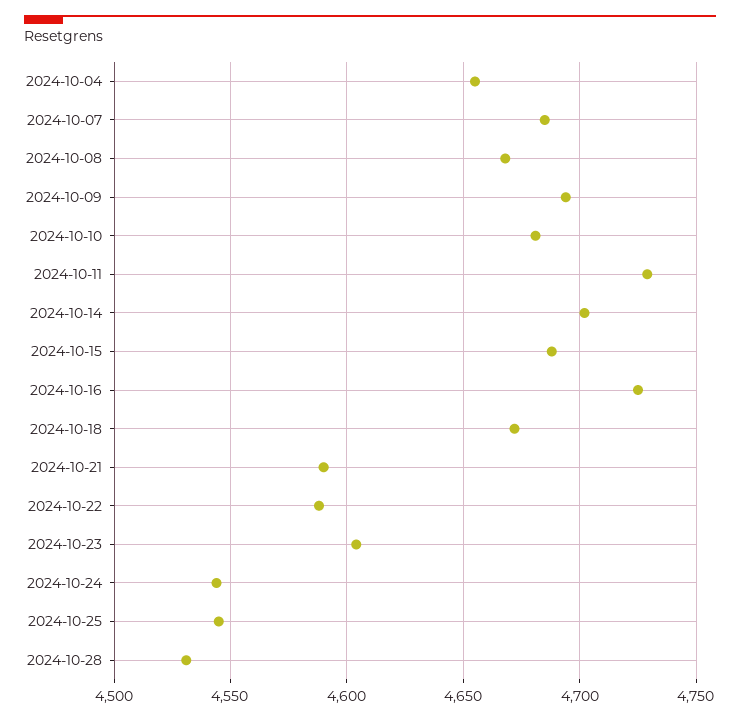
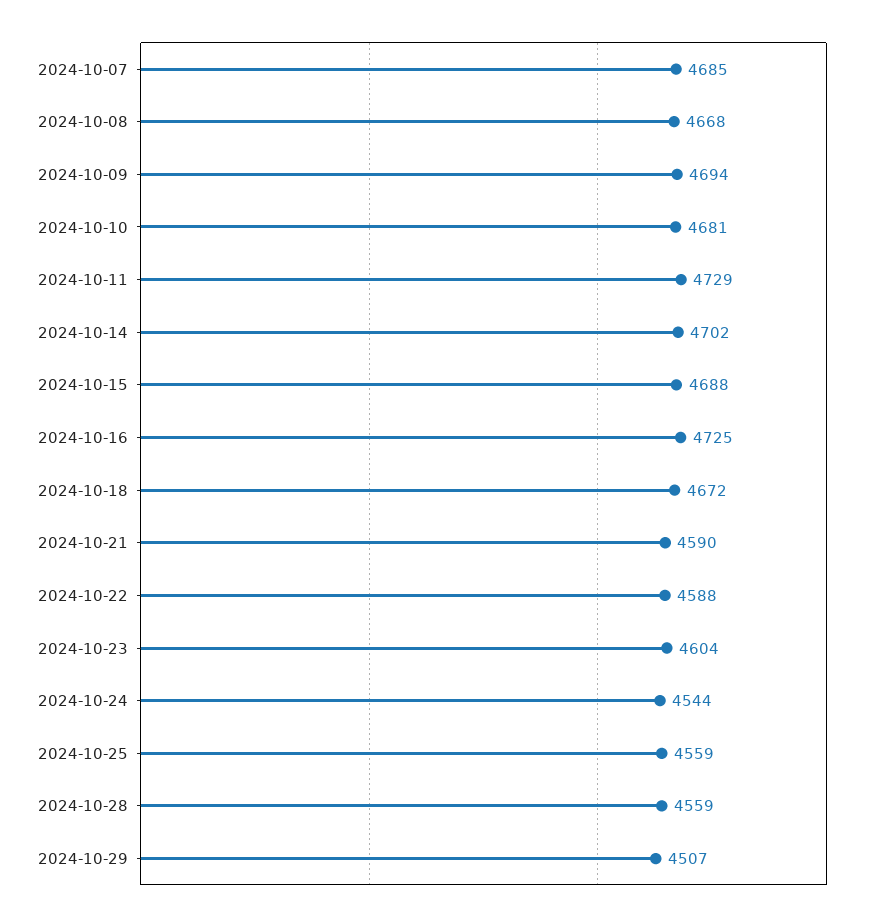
2024-10-04: 4655 -> none
2024-10-25: 4545 -> 4559
2024-10-28: 4530 -> 4559
2024-10-29: none -> 4507

